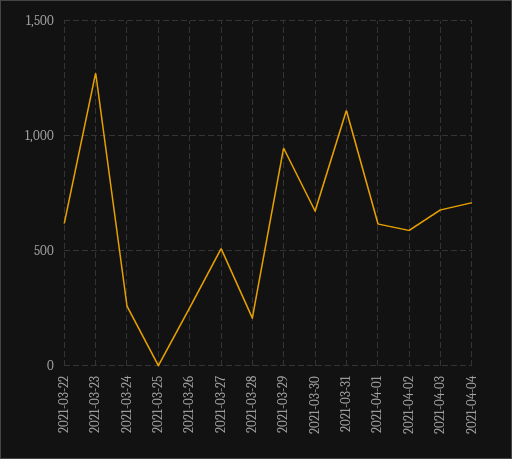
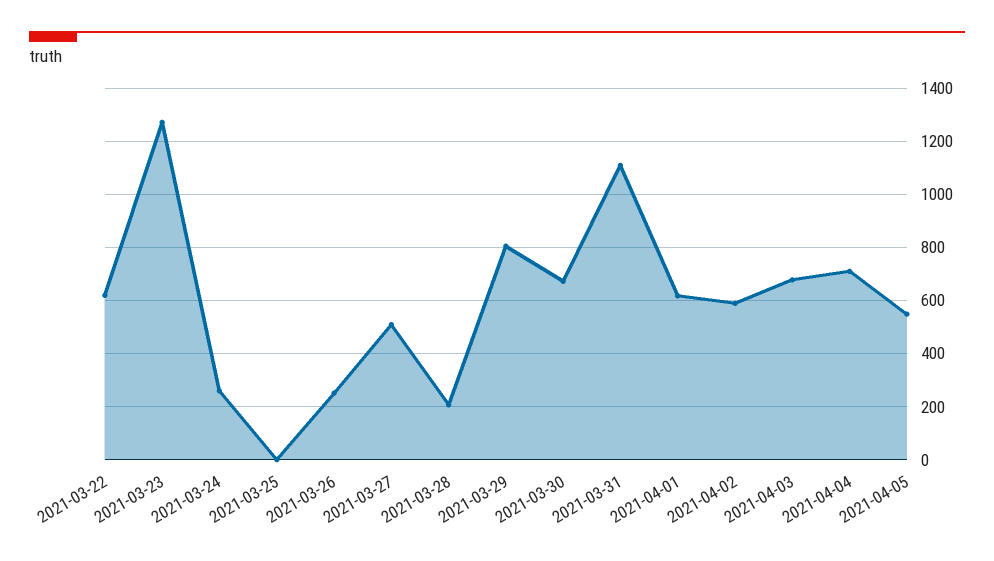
2021-03-29: 950 -> 800
2021-04-05: none -> 550

